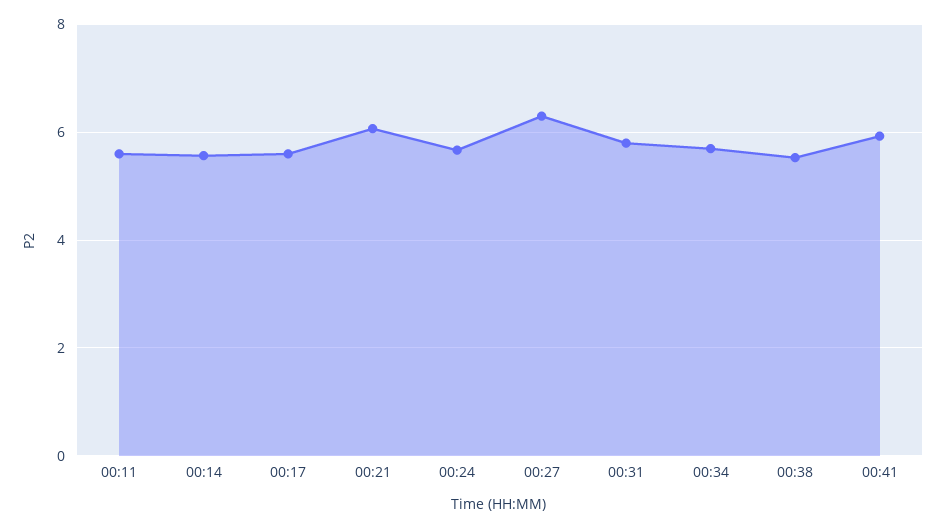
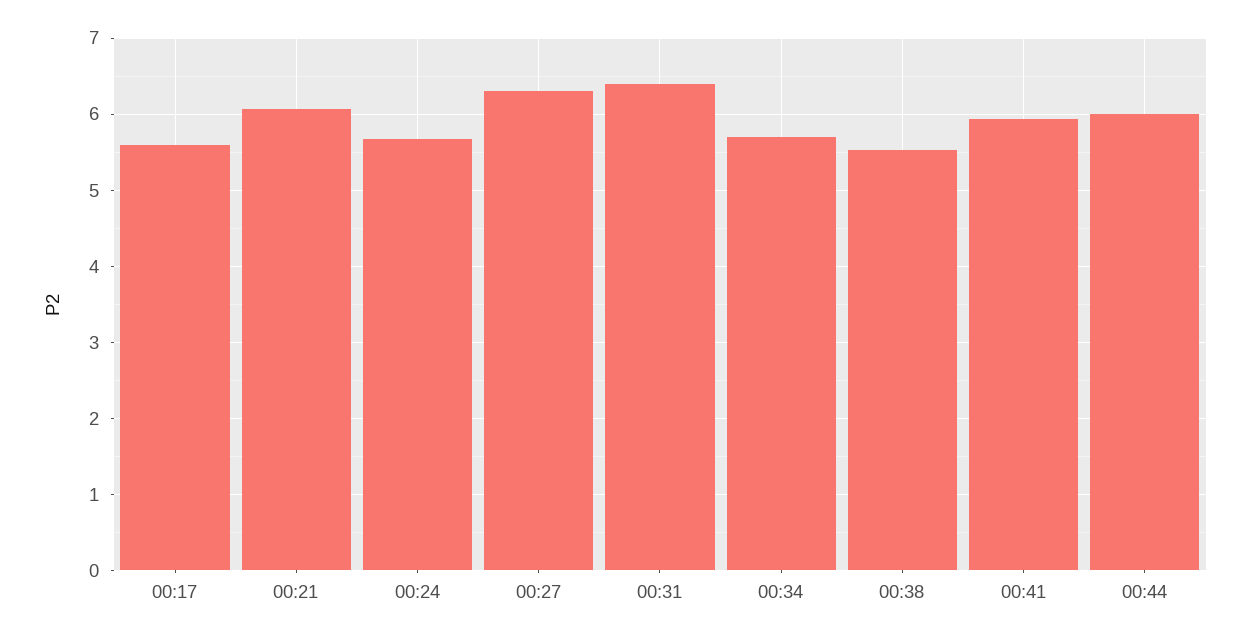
00:11: 5.6 -> none
00:14: 5.6 -> none
00:31: 5.8 -> 6.4
00:44: none -> 6

